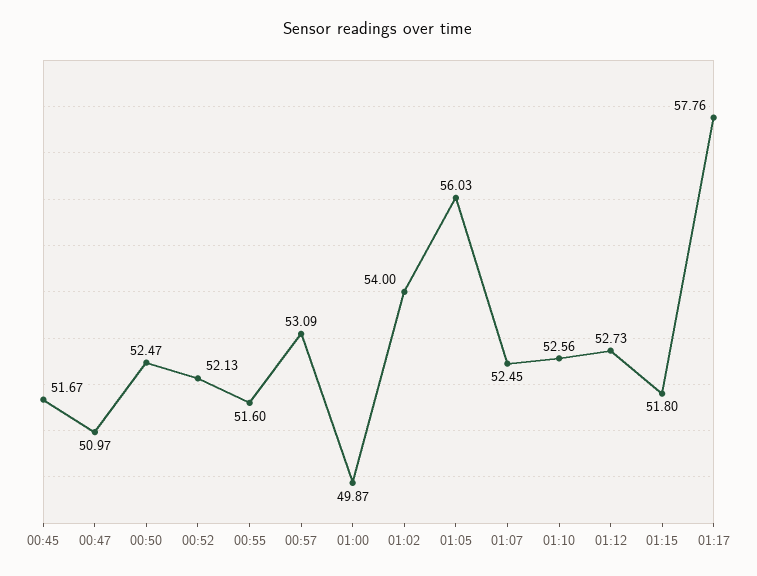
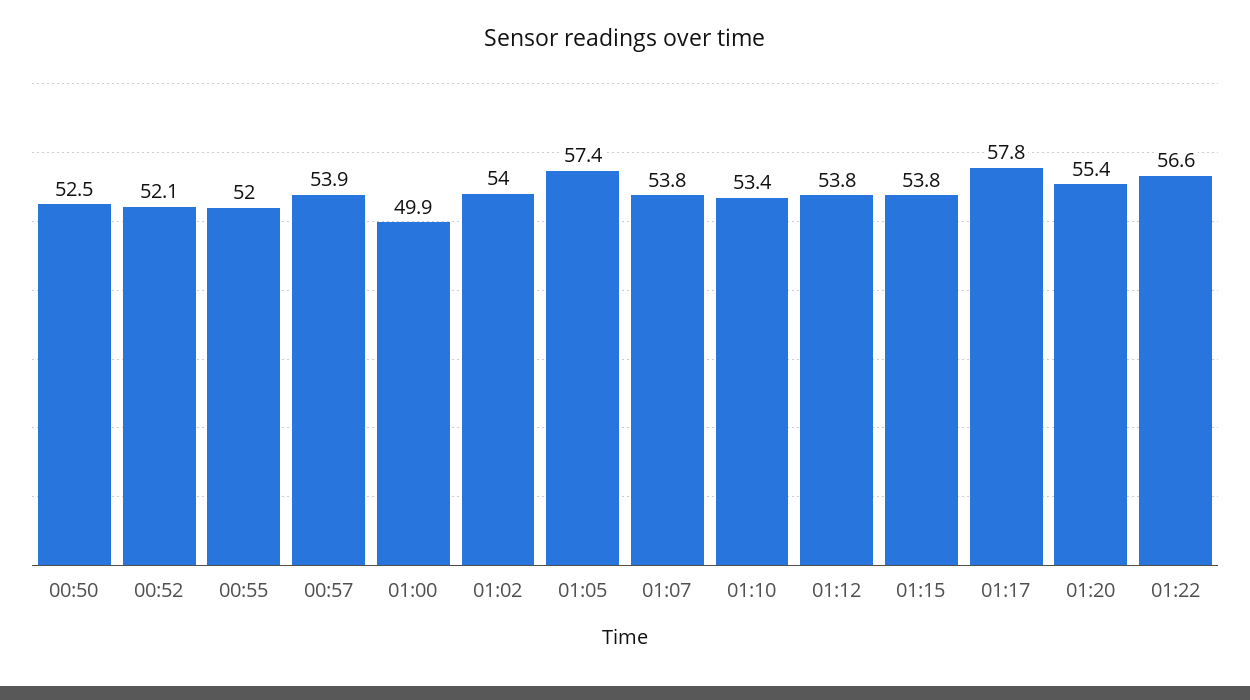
00:45: 51.67 -> none
00:47: 50.97 -> none
00:55: 51.6 -> 52
00:57: 53.09 -> 53.9
01:05: 56.03 -> 57.4
01:07: 52.45 -> 53.8
01:10: 52.56 -> 53.4
01:12: 52.73 -> 53.8
01:15: 51.8 -> 53.8
01:20: none -> 55.4
01:22: none -> 56.6

